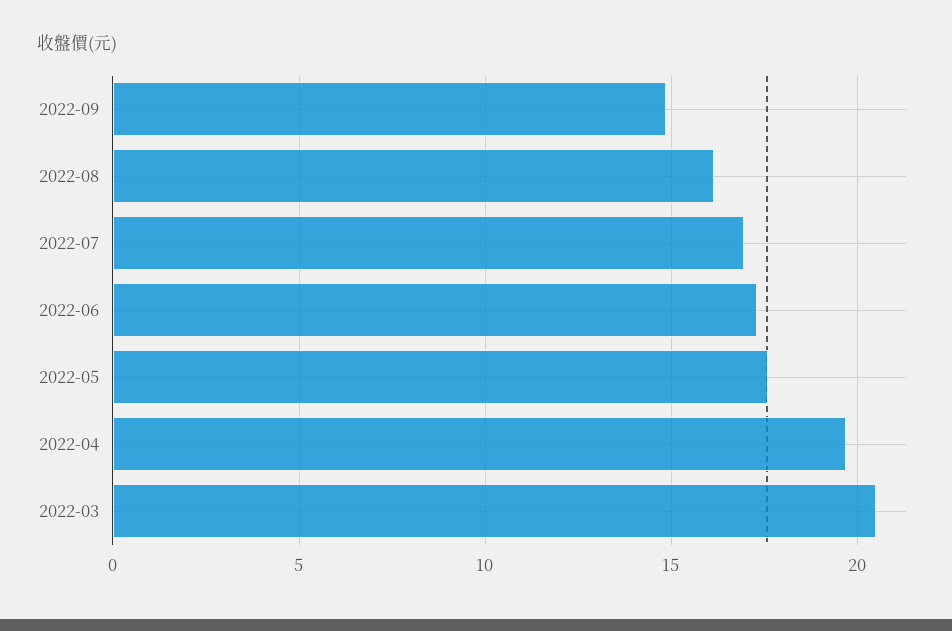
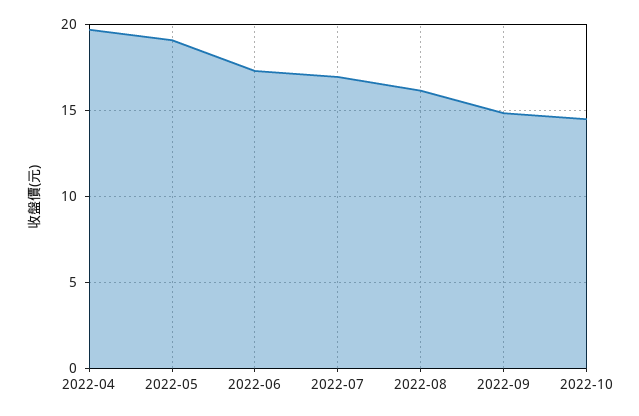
2022-05: 17.5 -> 19
2022-03: 20.5 -> none
2022-10: none -> 14.5

